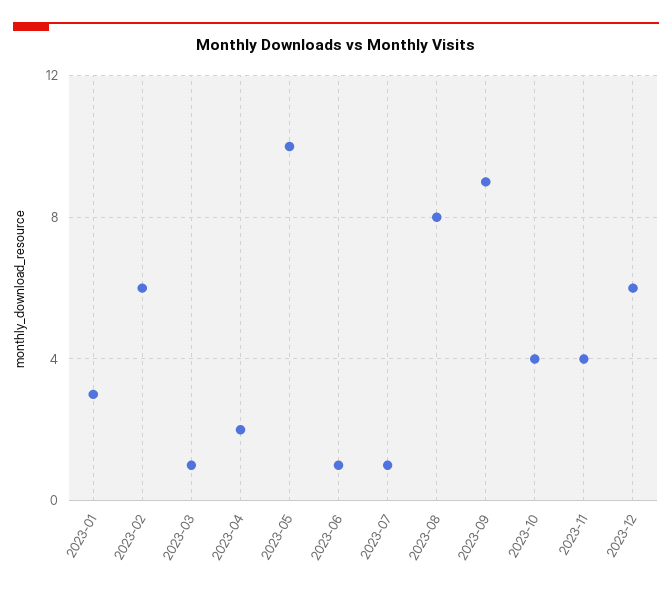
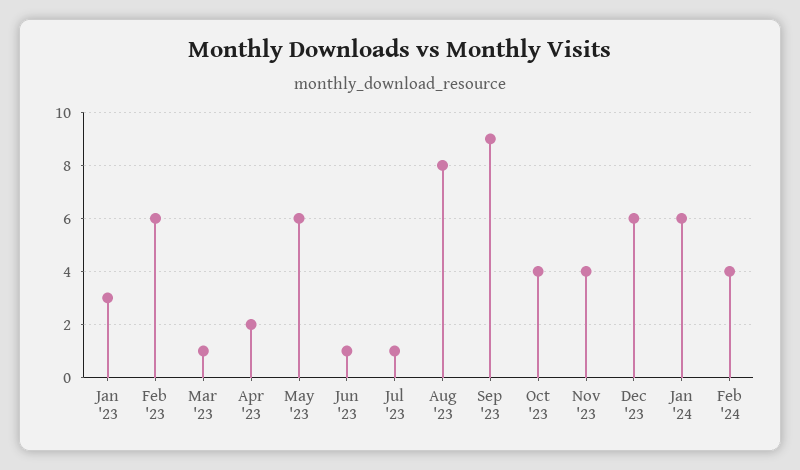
2023-05: 10 -> 6
Jan '24: none -> 6
Feb '24: none -> 4

